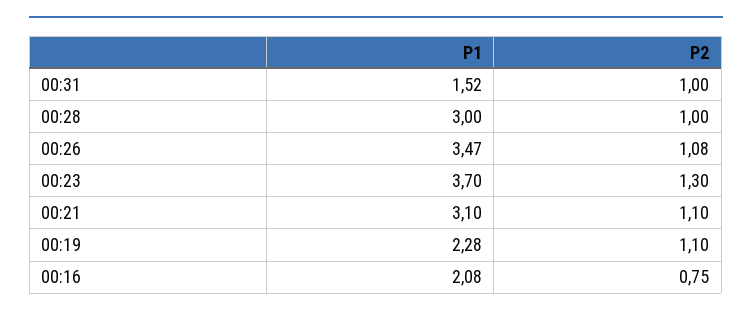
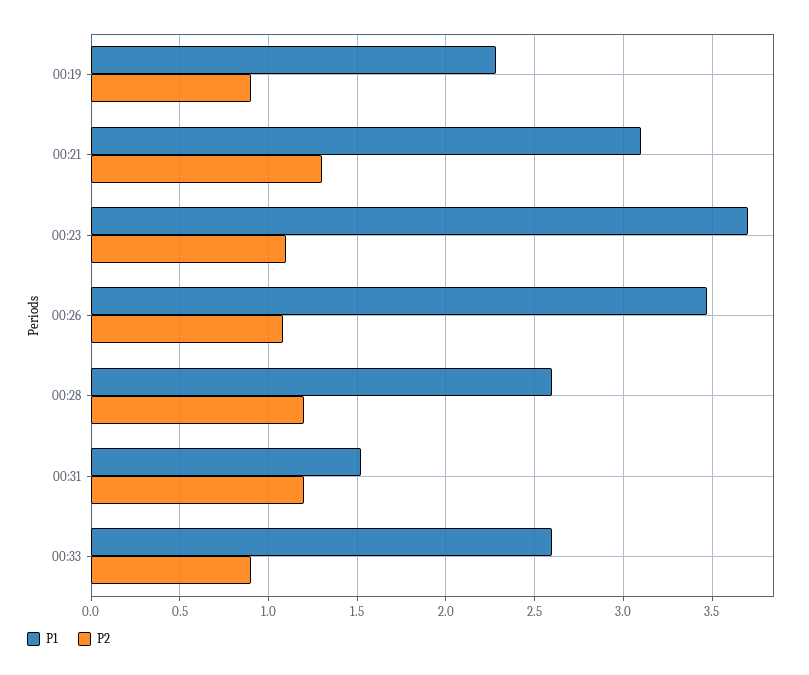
P2, 00:31: 1 -> 1.2
P1, 00:28: 3 -> 2.6
P2, 00:28: 1 -> 1.2
P2, 00:23: 1.3 -> 1.1
P2, 00:21: 1.1 -> 1.3
P2, 00:19: 1.1 -> 0.9
P1, 00:16: 2.08 -> none
P2, 00:16: 0.75 -> none
P1, 00:33: none -> 2.6
P2, 00:33: none -> 0.9

